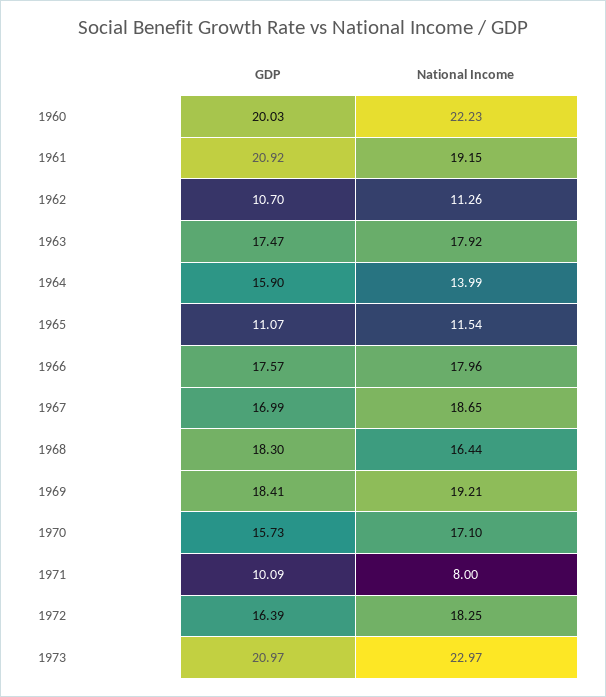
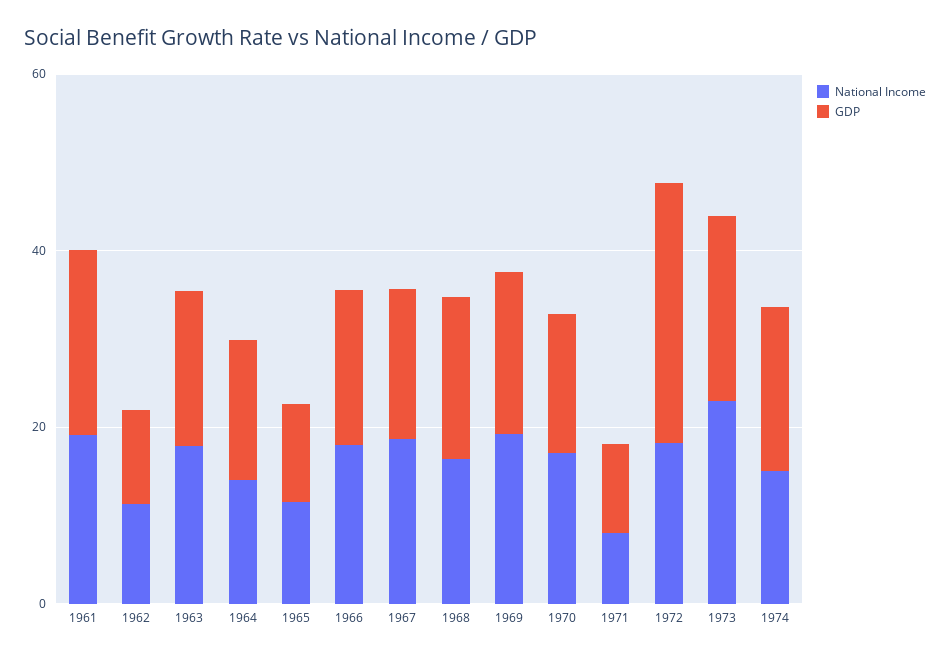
GDP, 1960: 20.03 -> none
National Income, 1960: 22.23 -> none
GDP, 1972: 16.39 -> 30
National Income, 1974: none -> 15
GDP, 1974: none -> 20

